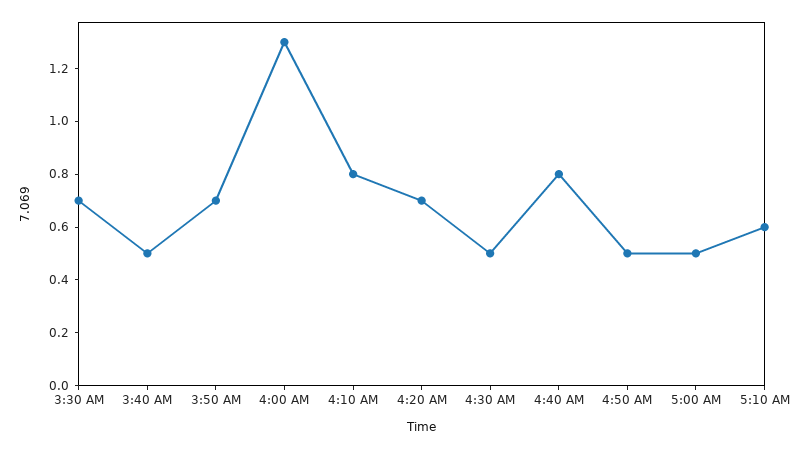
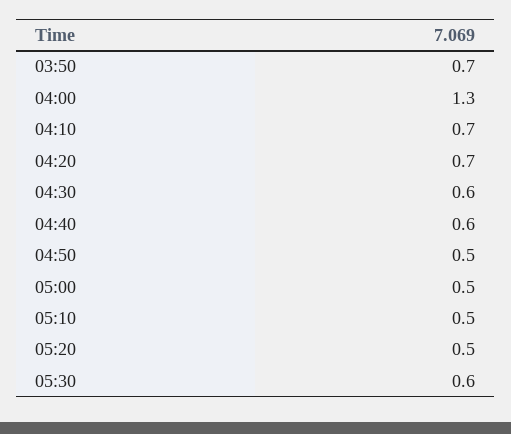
3:30 AM: 0.7 -> none
3:40 AM: 0.5 -> none
4:10 AM: 0.8 -> 0.7
4:30 AM: 0.5 -> 0.6
4:40 AM: 0.8 -> 0.6
5:10 AM: 0.6 -> 0.5
05:20: none -> 0.5
05:30: none -> 0.6

